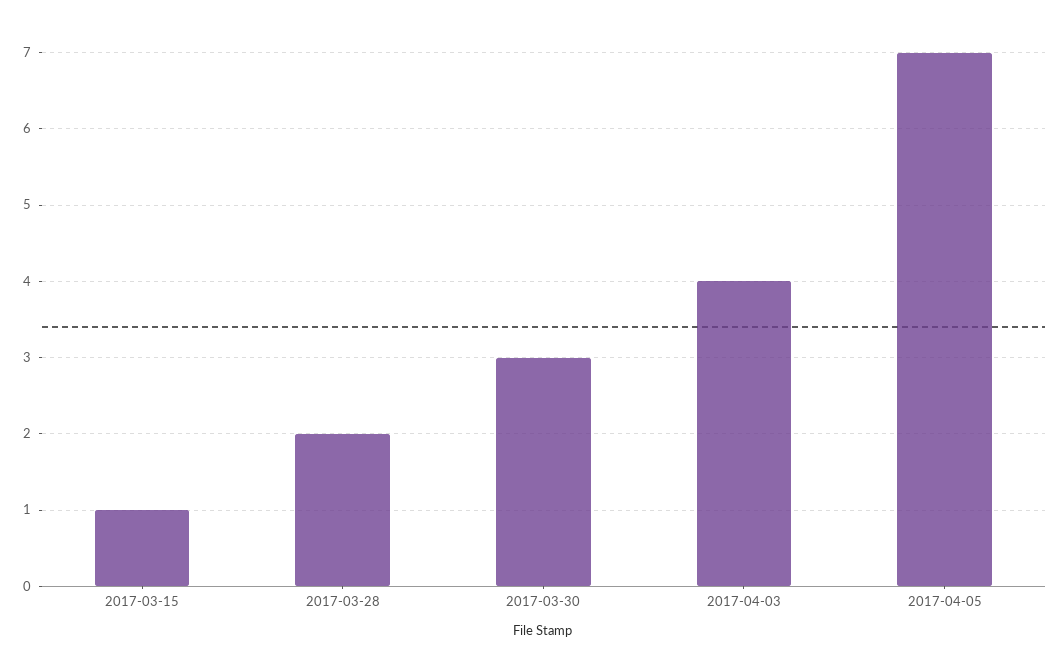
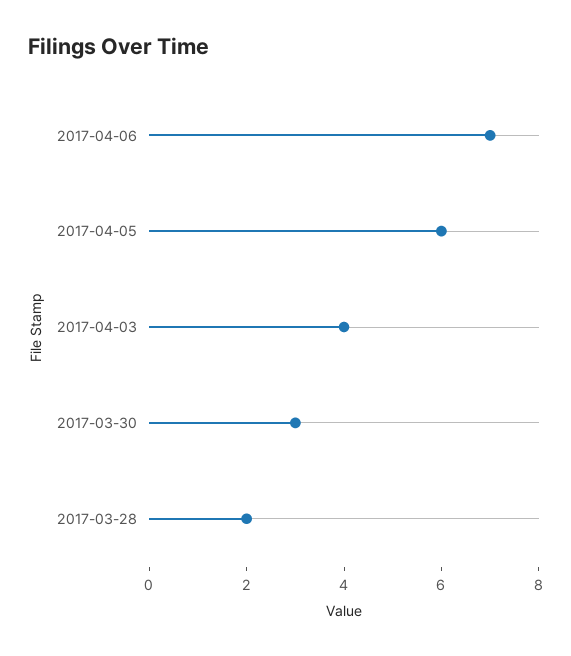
2017-03-15: 1 -> none
2017-04-05: 7 -> 6
2017-04-06: none -> 7

